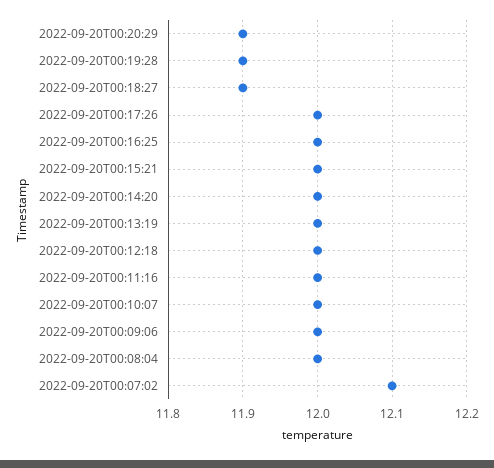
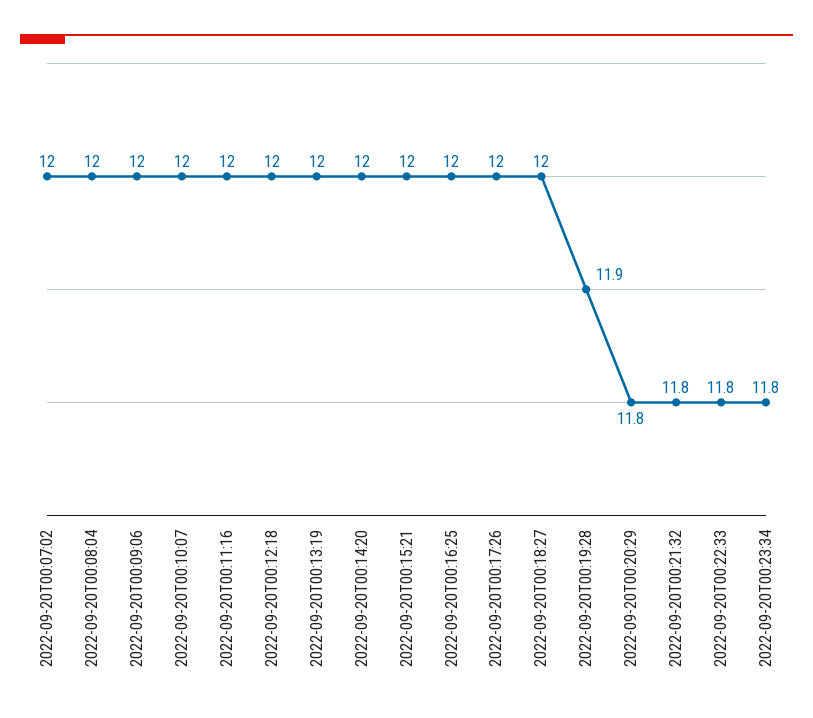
2022-09-20T00:20:29: 11.9 -> 11.8
2022-09-20T00:18:27: 11.9 -> 12
2022-09-20T00:07:02: 12.1 -> 12
2022-09-20T00:21:32: none -> 11.8
2022-09-20T00:22:33: none -> 11.8
2022-09-20T00:23:34: none -> 11.8

